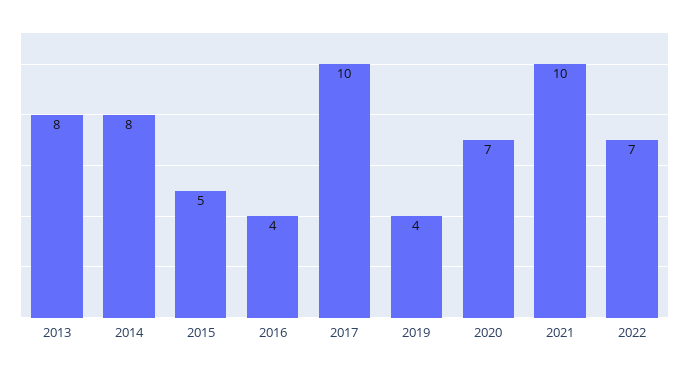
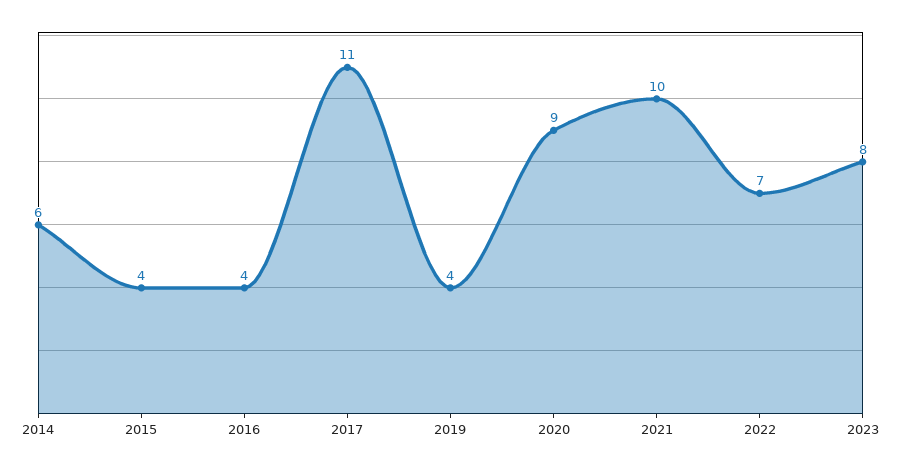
2013: 8 -> none
2014: 8 -> 6
2015: 5 -> 4
2017: 10 -> 11
2020: 7 -> 9
2023: none -> 8

